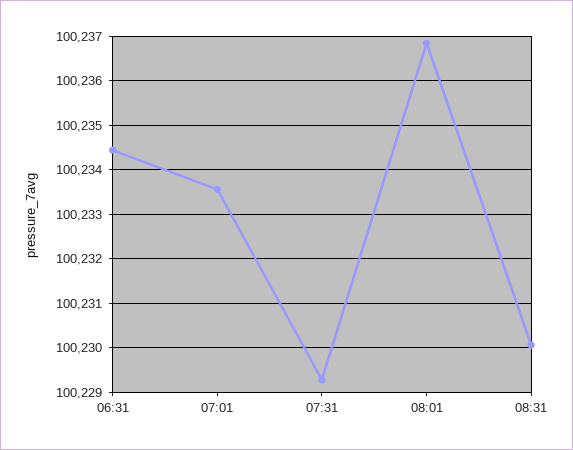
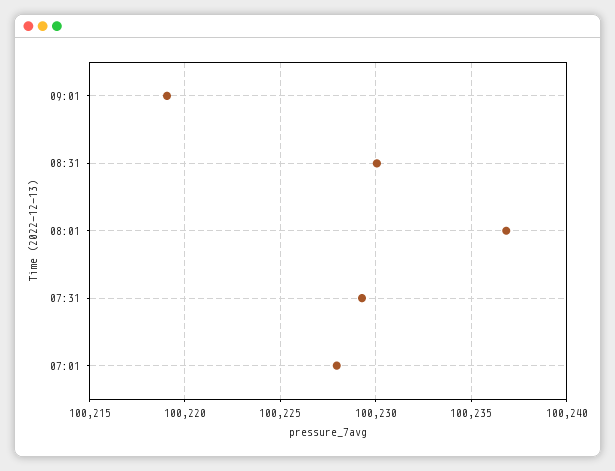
06:31: 100234.4 -> none
07:01: 100233.6 -> 100228
09:01: none -> 100219

